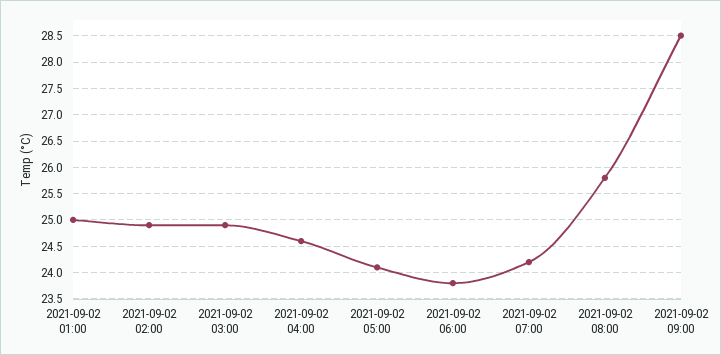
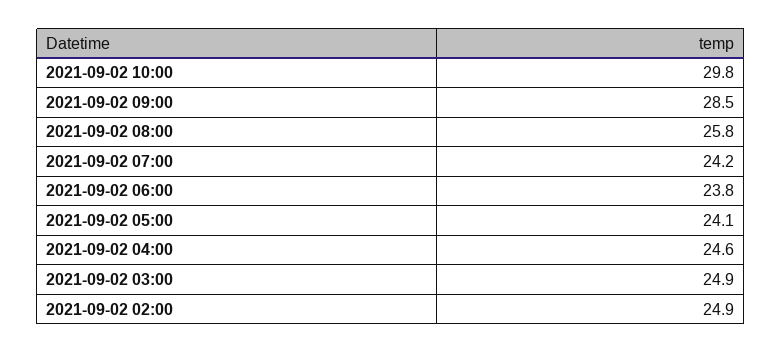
2021-09-02 01:00: 25 -> none
2021-09-02 10:00: none -> 29.8

